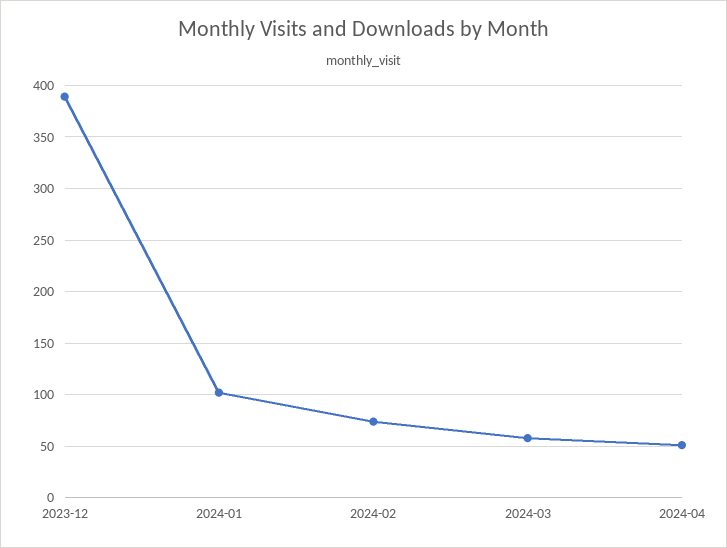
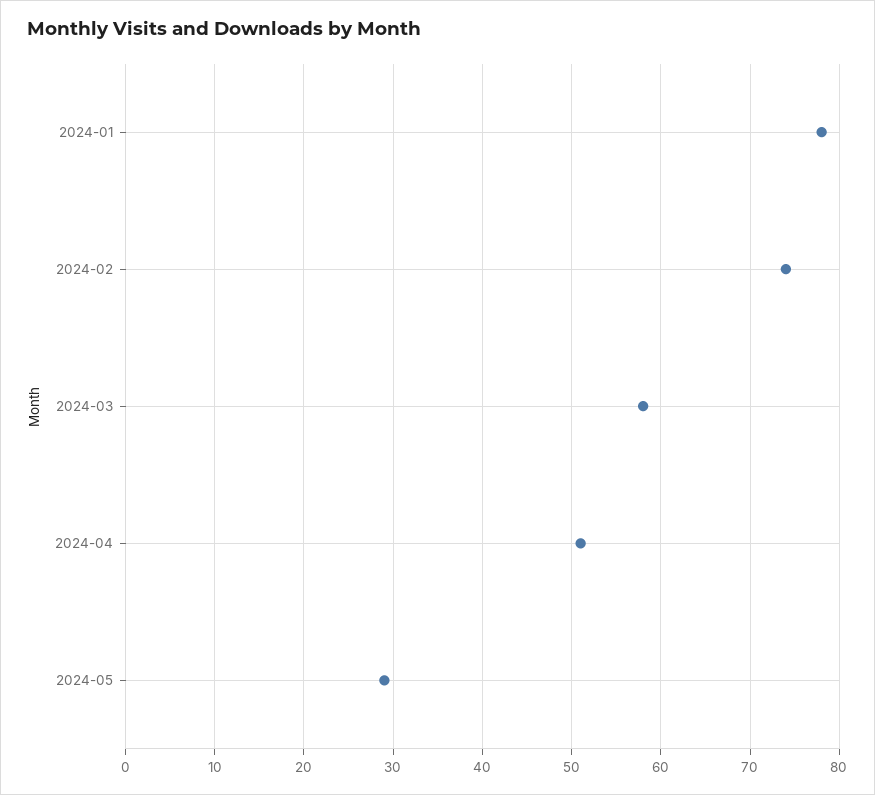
2023-12: 390 -> none
2024-01: 100 -> 78
2024-05: none -> 29

